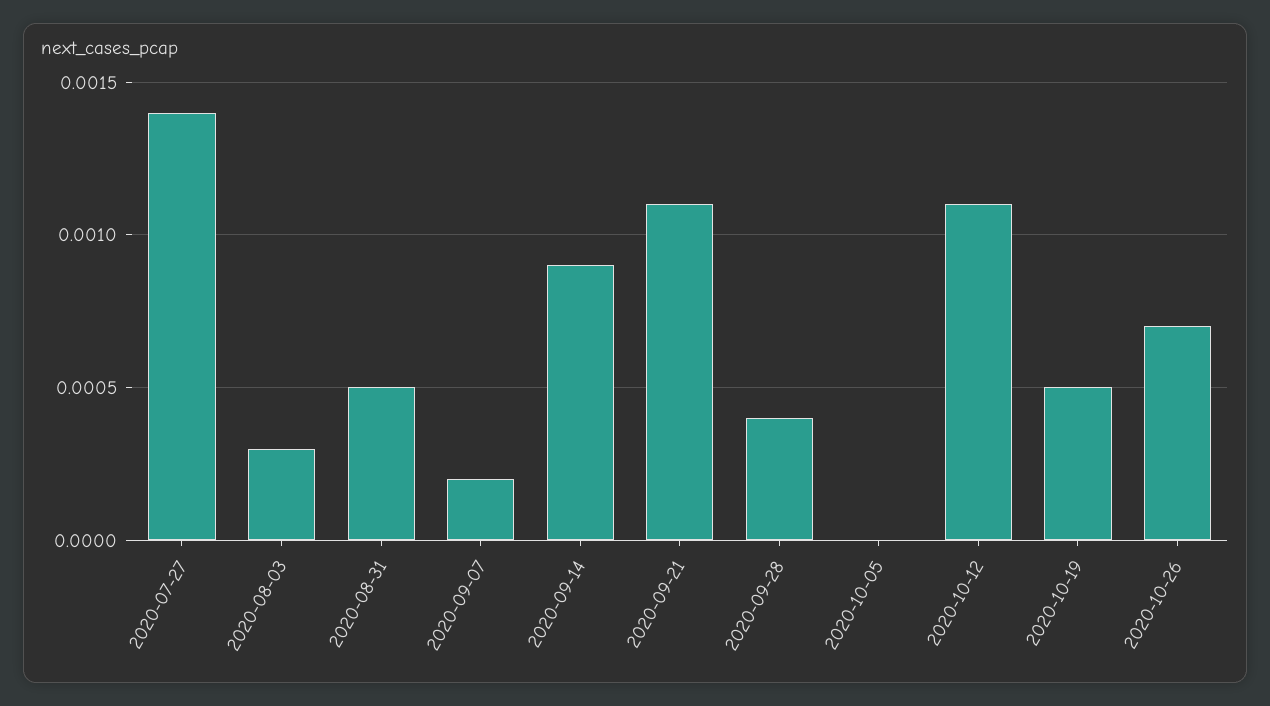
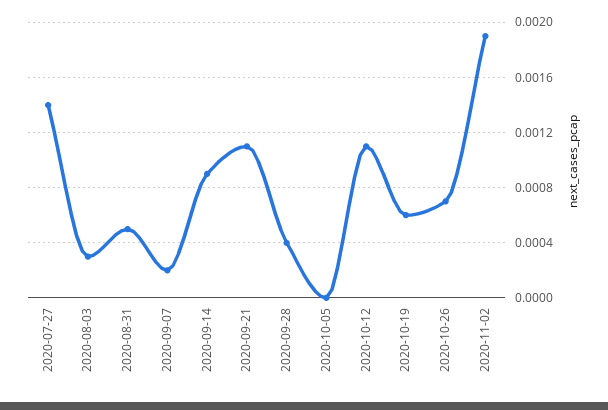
2020-10-19: 0.0005 -> 0.0006
2020-11-02: none -> 0.0019

